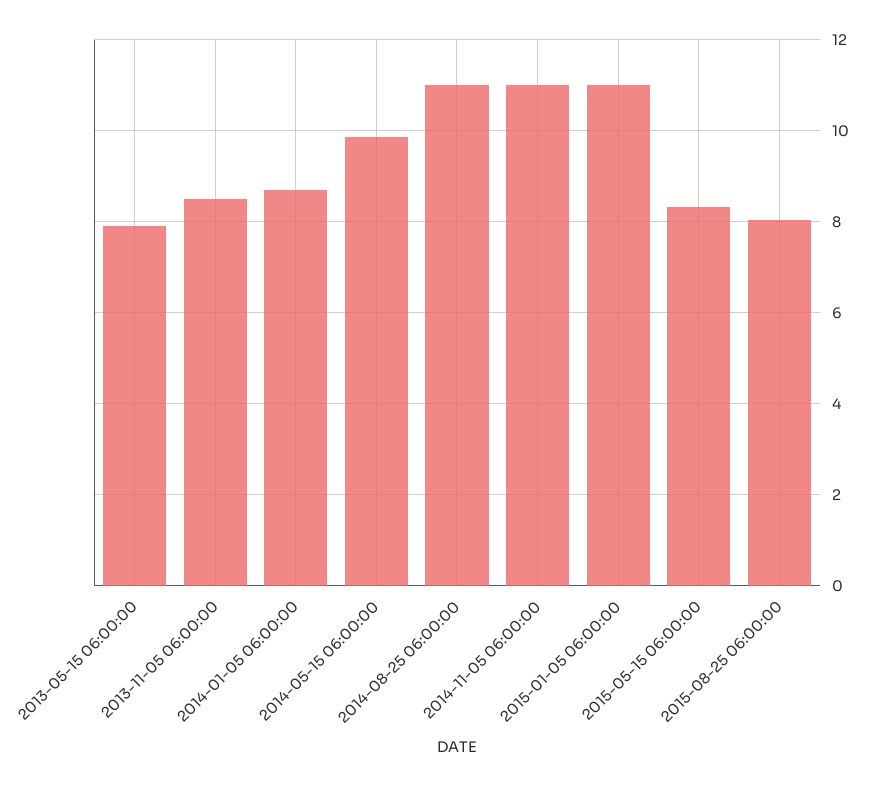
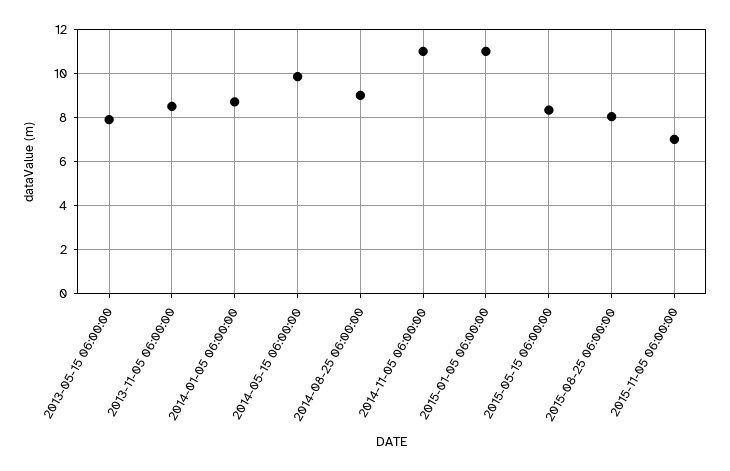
2014-08-25 06:00:00: 11 -> 9
2015-11-05 06:00:00: none -> 7

